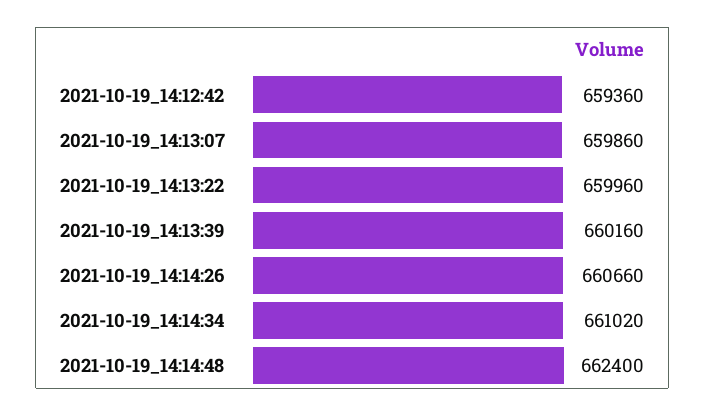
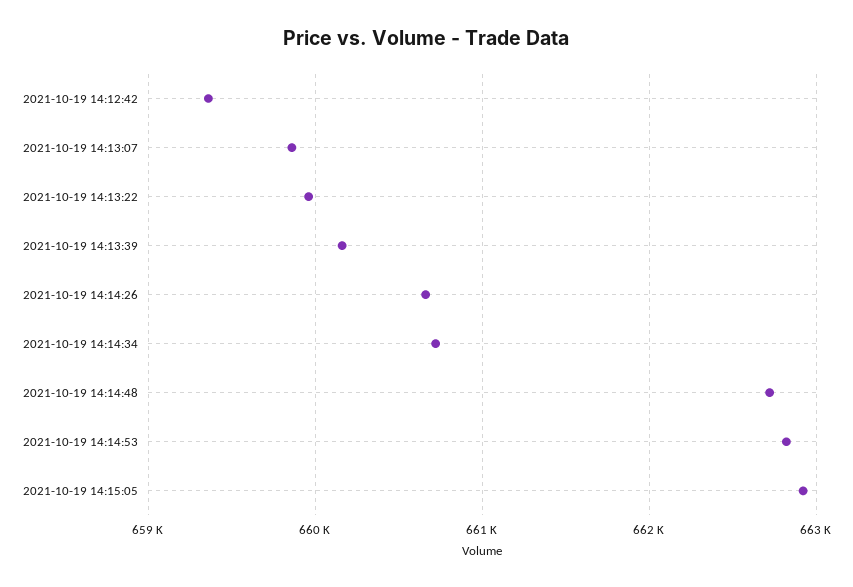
2021-10-19_14:14:34: 661020 -> 660700
2021-10-19_14:14:48: 662400 -> 662700
2021-10-19 14:14:53: none -> 662800
2021-10-19 14:15:05: none -> 662900

